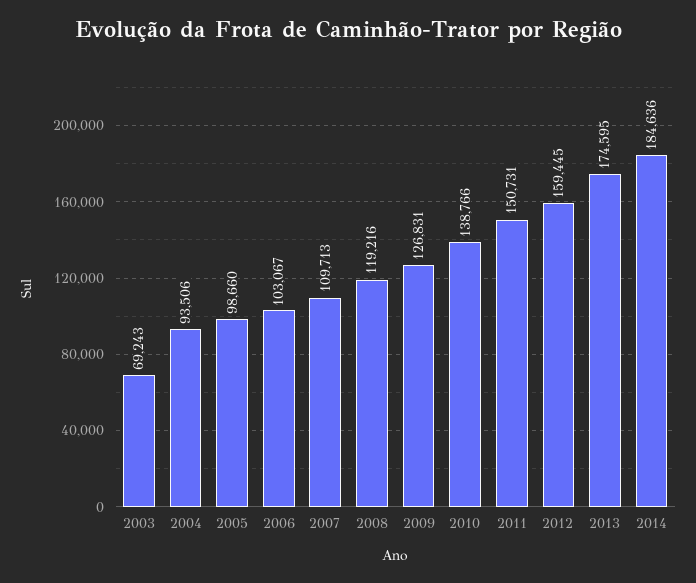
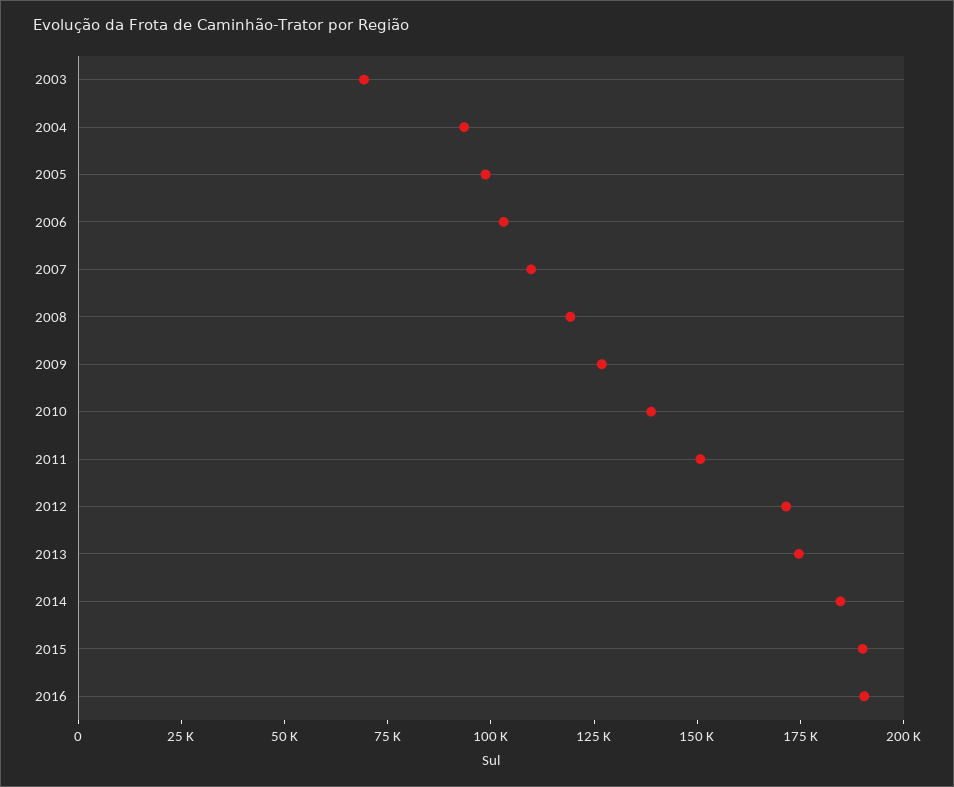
2012: 159445 -> 170000
2015: none -> 190000
2016: none -> 190000

